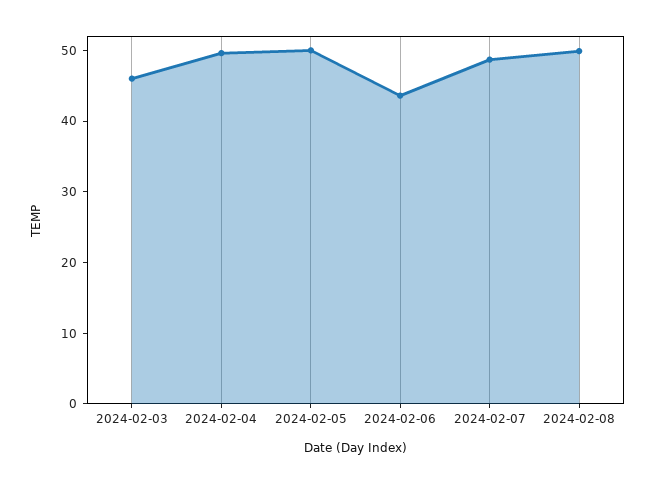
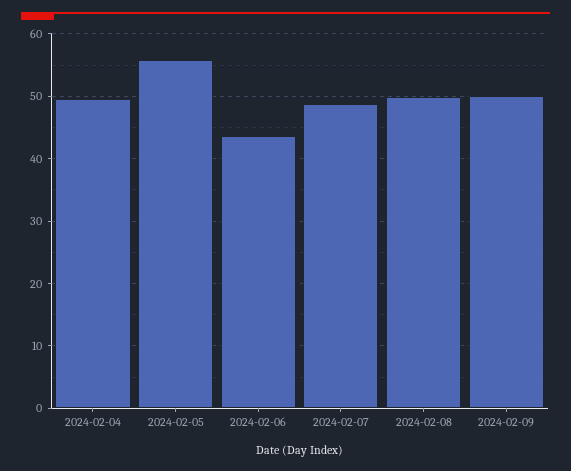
2024-02-03: 46 -> none
2024-02-05: 50 -> 56
2024-02-09: none -> 50

